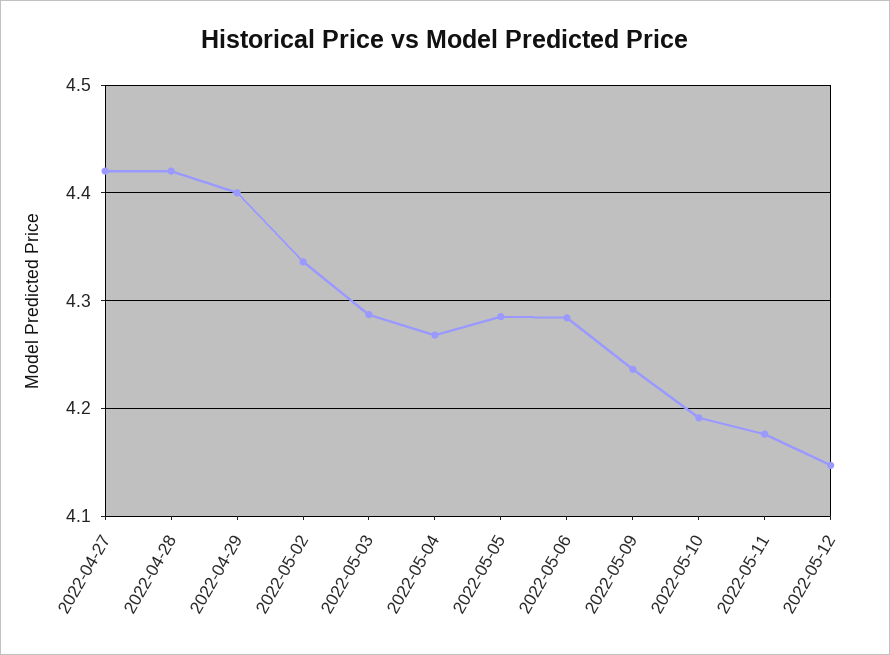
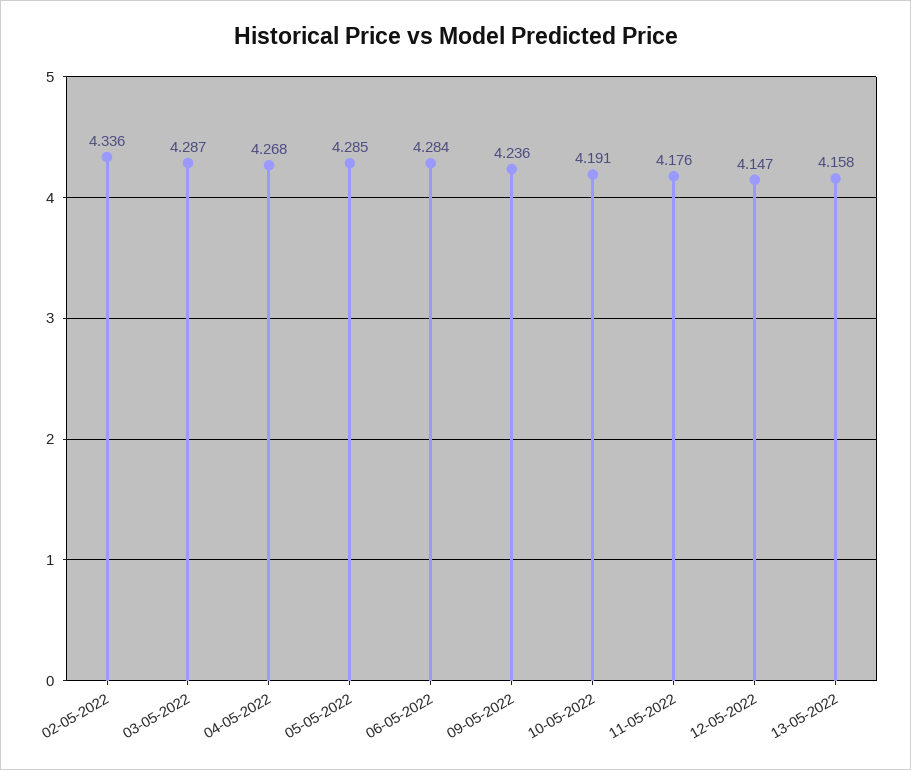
2022-04-27: 4.42 -> none
2022-04-28: 4.42 -> none
2022-04-29: 4.4 -> none
13-05-2022: none -> 4.158

